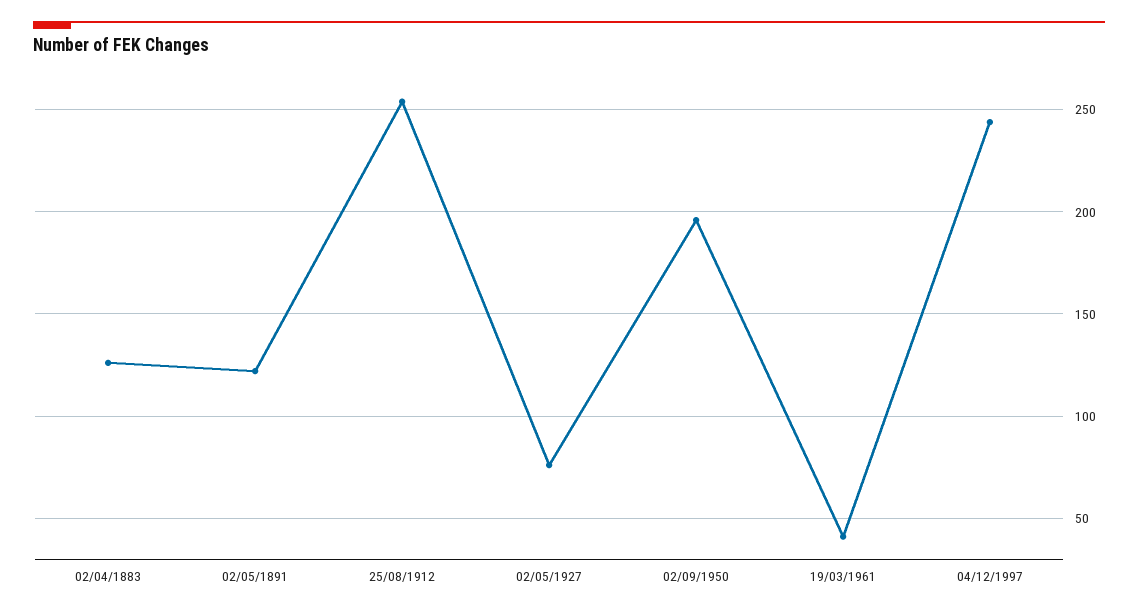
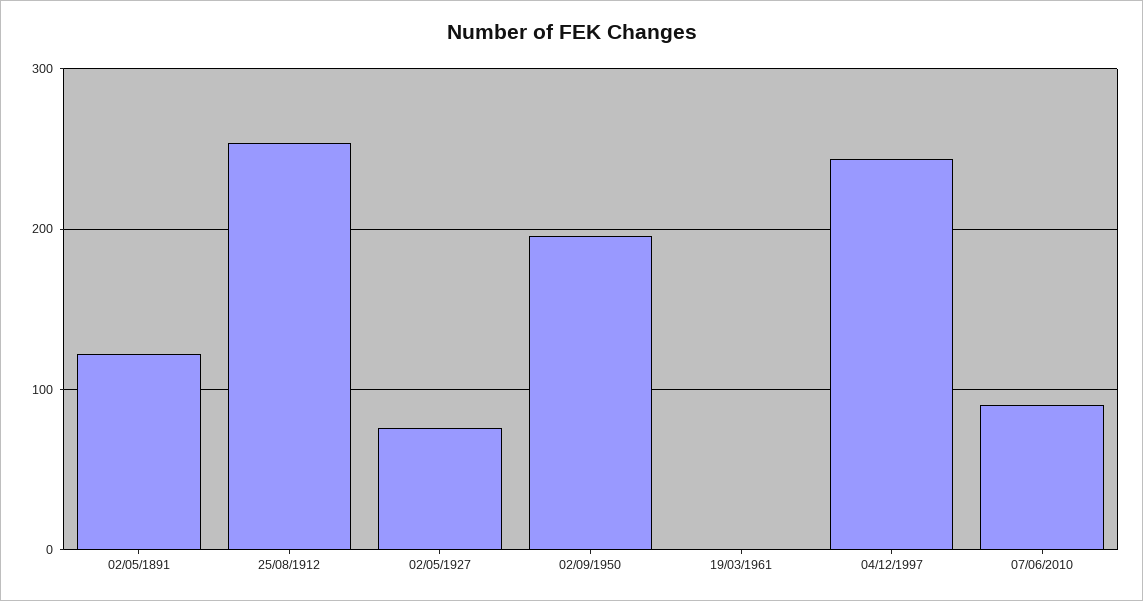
02/04/1883: 125 -> none
19/03/1961: 40 -> 0
07/06/2010: none -> 90

